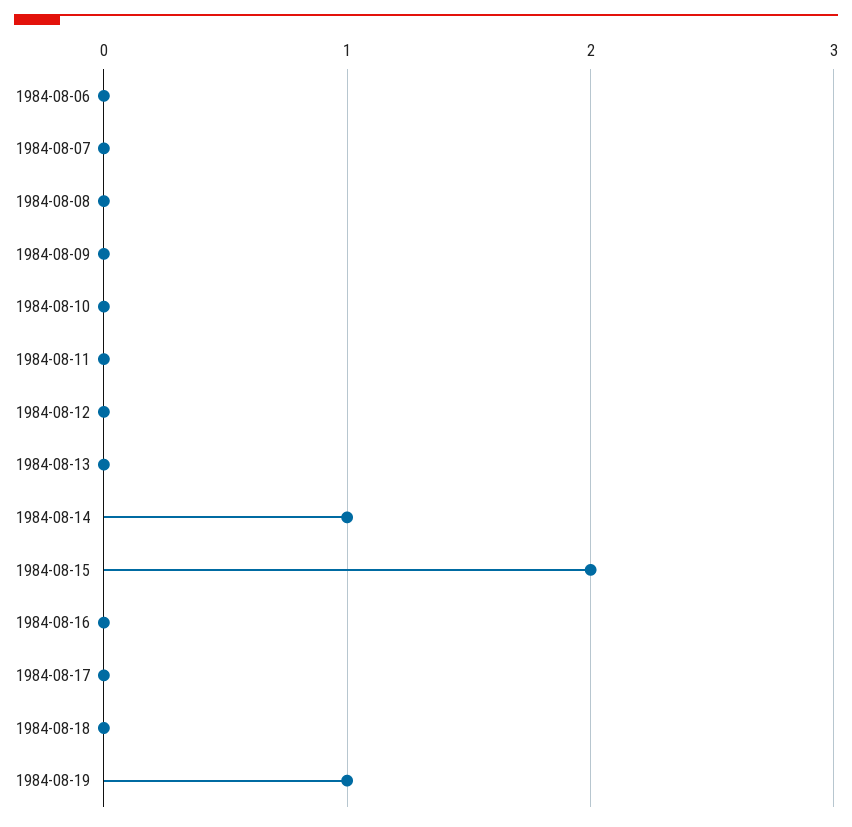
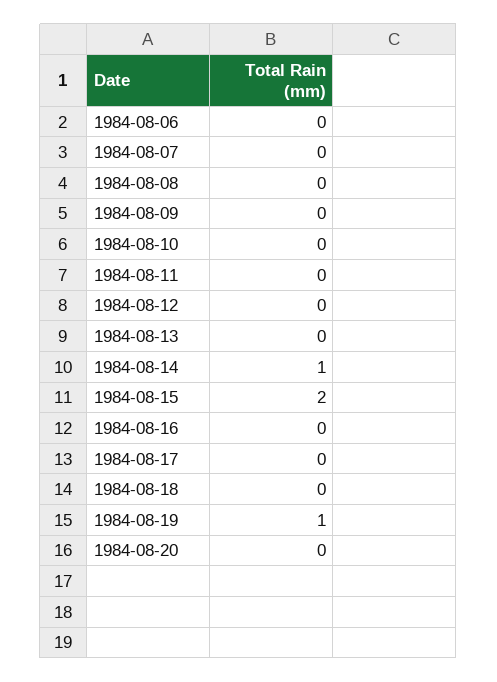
1984-08-20: none -> 0

